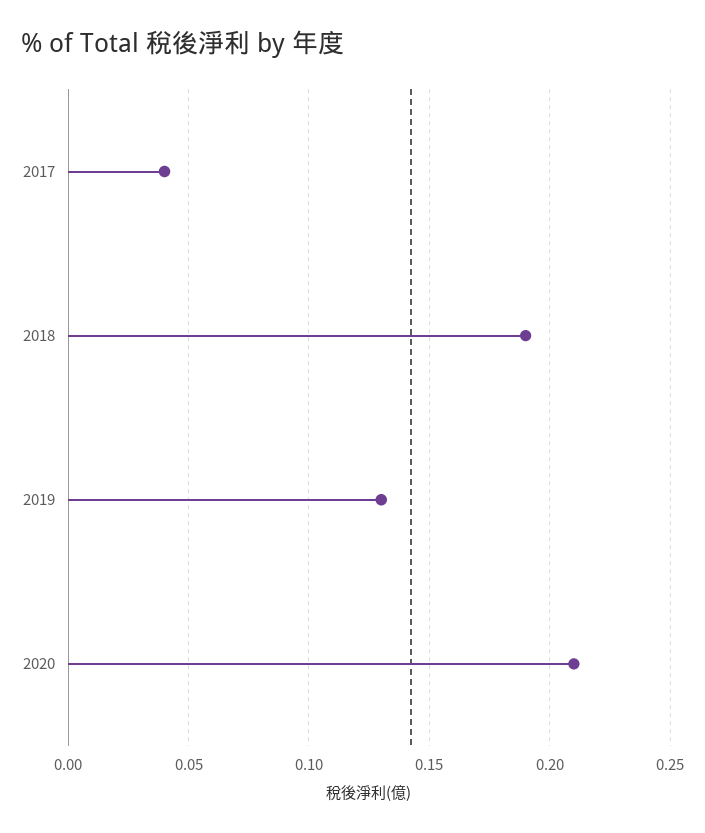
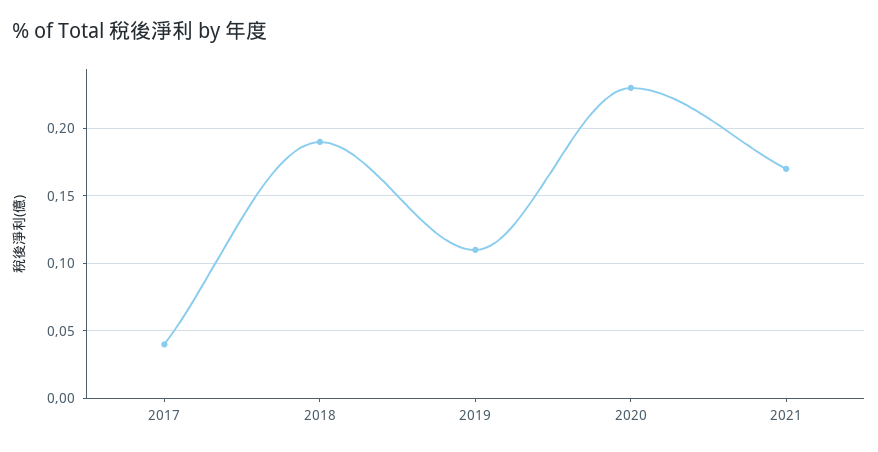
2019: 0.13 -> 0.11
2020: 0.21 -> 0.23
2021: none -> 0.17

